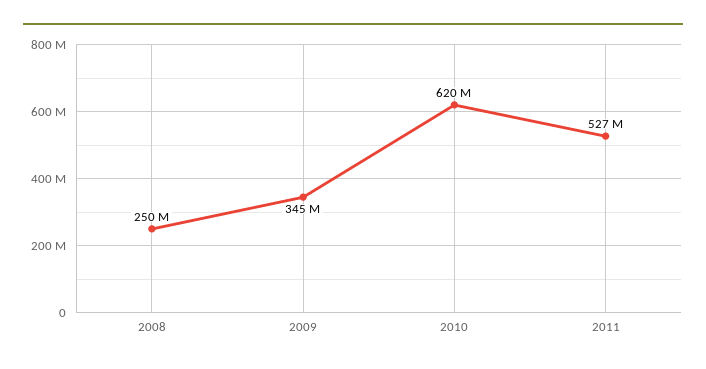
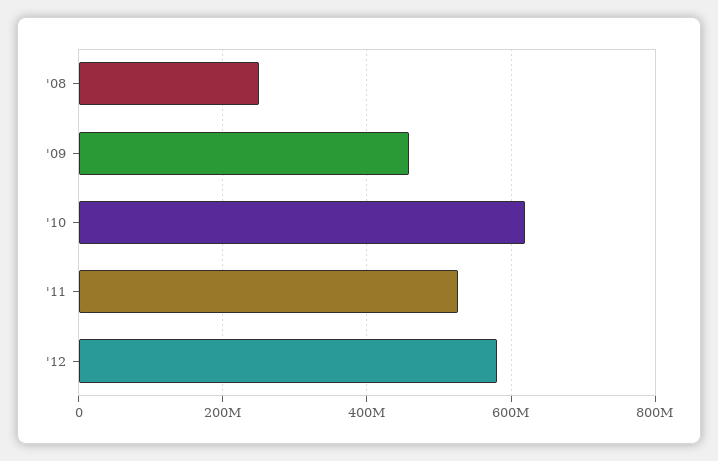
2009: 345000000 -> 460000000
'12: none -> 580000000

